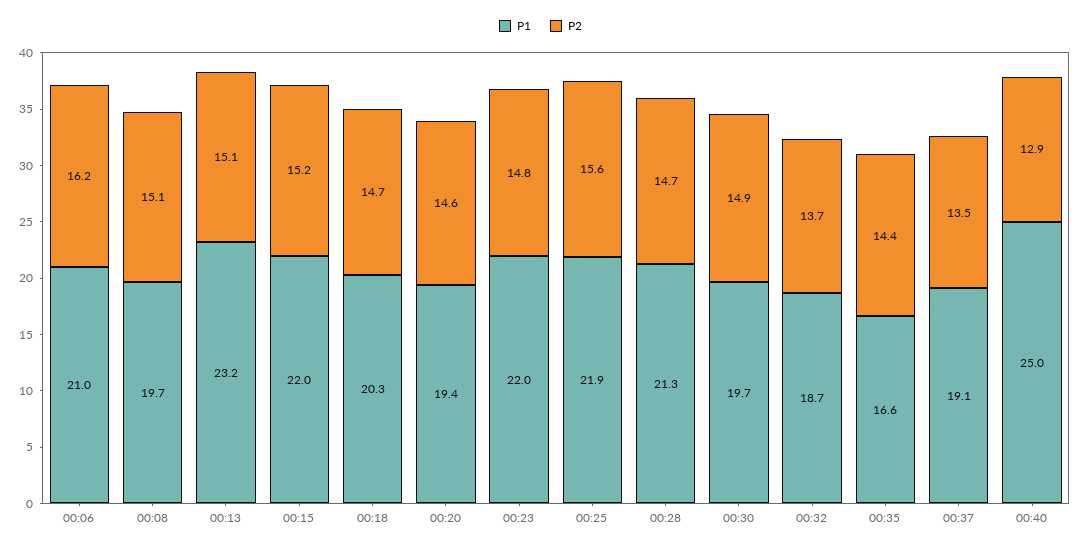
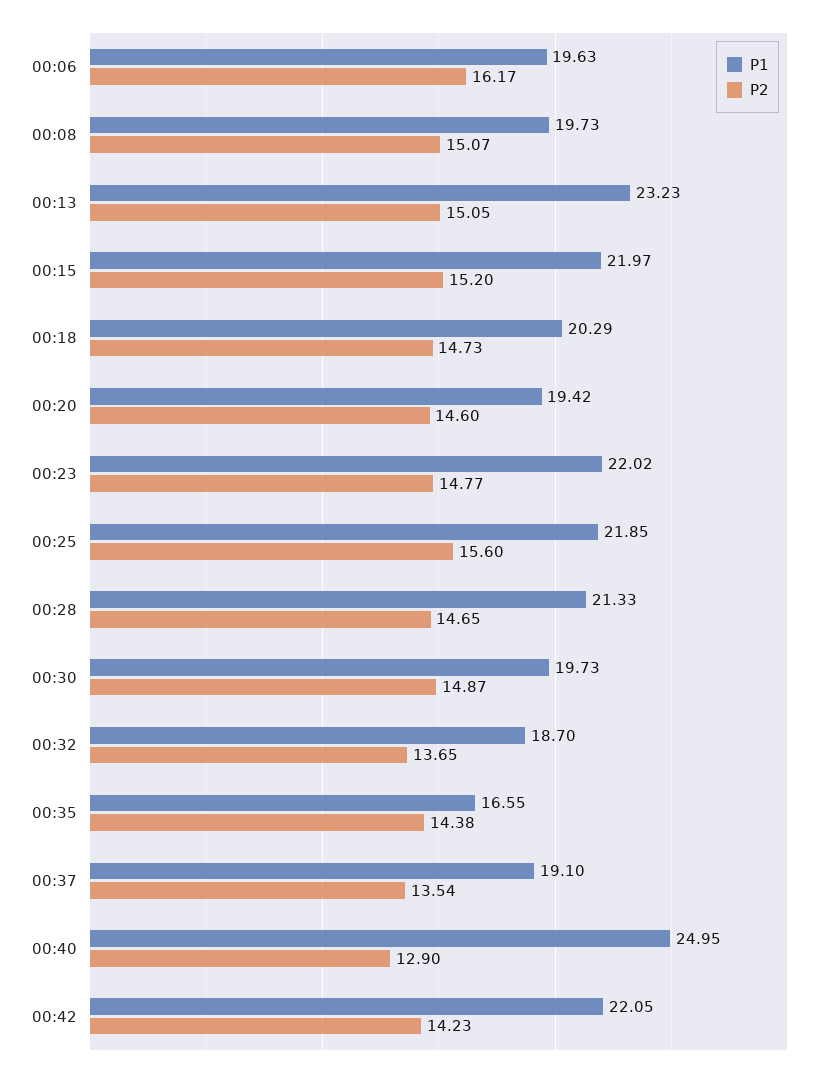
P1, 00:06: 21 -> 19.63
P1, 00:42: none -> 22.05
P2, 00:42: none -> 14.23

